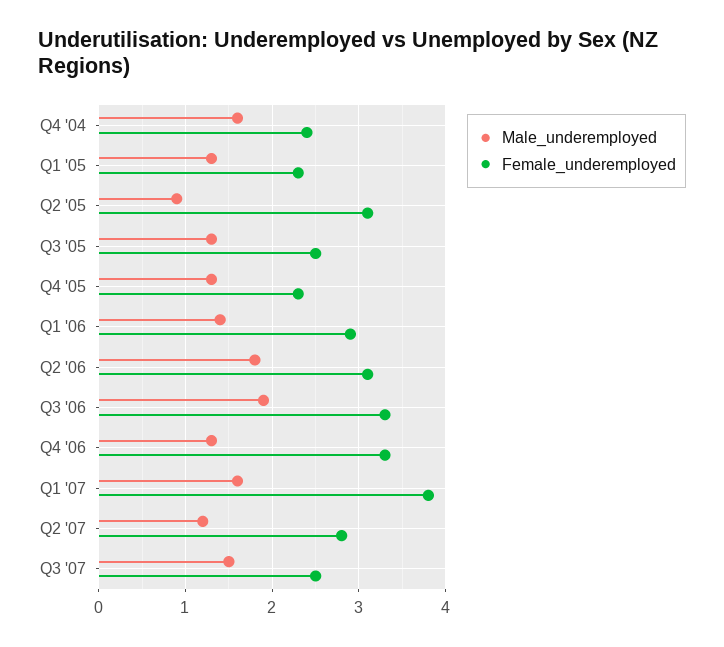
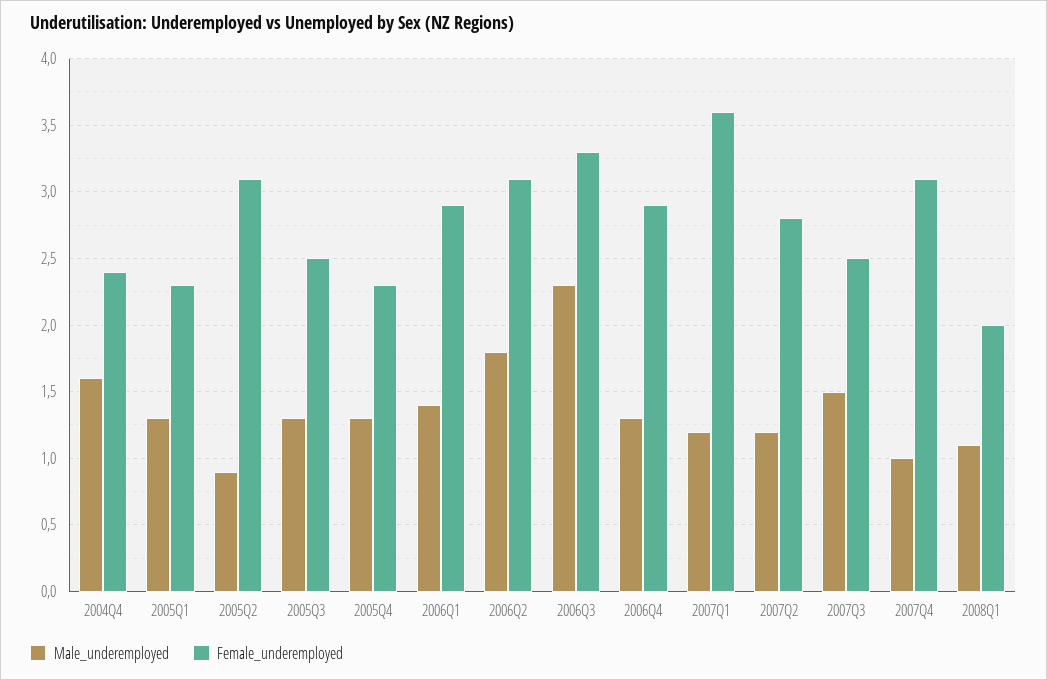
Male_underemployed, Q3 '06: 1.9 -> 2.3
Female_underemployed, Q4 '06: 3.3 -> 2.9
Male_underemployed, Q1 '07: 1.6 -> 1.2
Female_underemployed, Q1 '07: 3.8 -> 3.6
Male_underemployed, 2007Q4: none -> 1
Female_underemployed, 2007Q4: none -> 3.1
Male_underemployed, 2008Q1: none -> 1.1
Female_underemployed, 2008Q1: none -> 2

